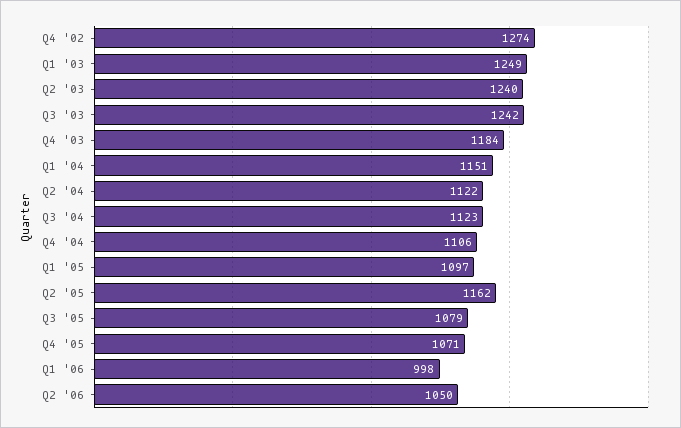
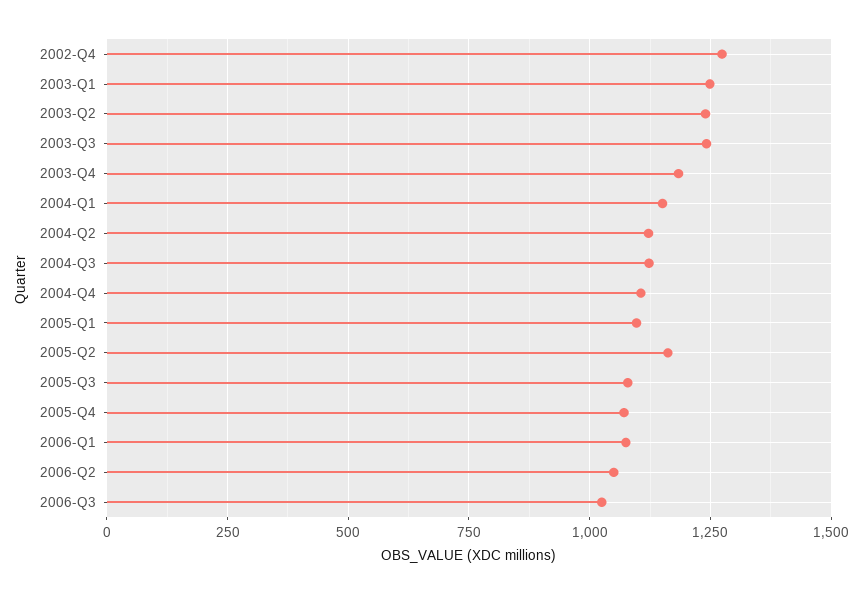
Q1 '06: 998 -> 1075
2006-Q3: none -> 1025

